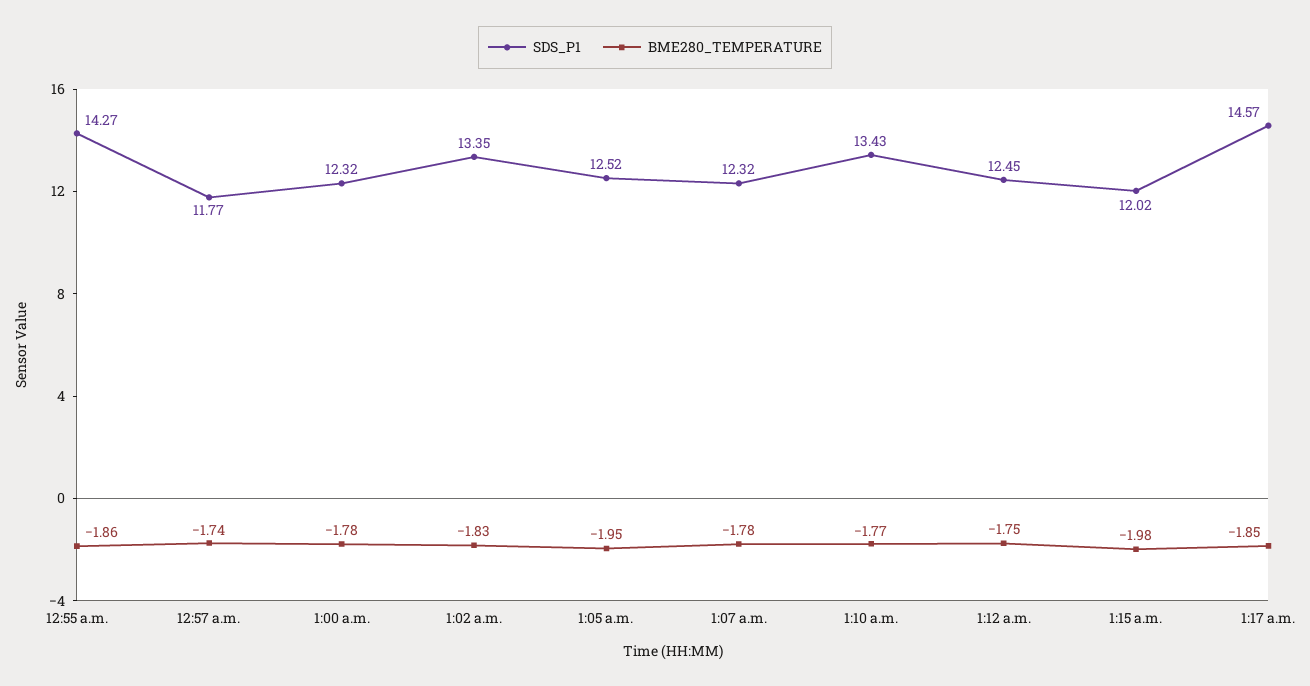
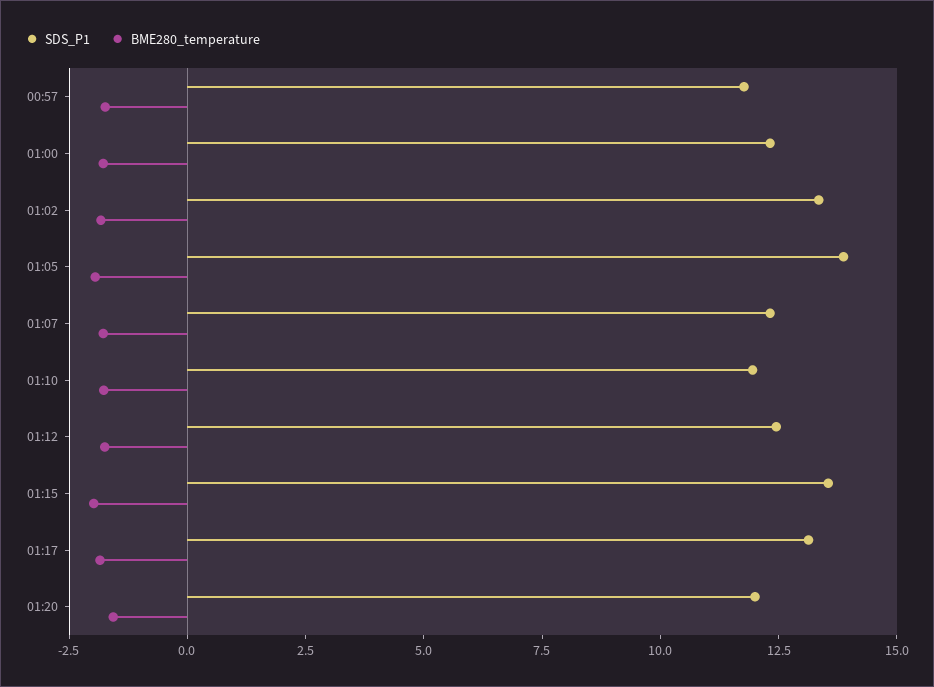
SDS_P1, 12:55 a.m.: 14.27 -> none
BME280_TEMPERATURE, 12:55 a.m.: -1.86 -> none
SDS_P1, 1:05 a.m.: 12.52 -> 14
SDS_P1, 1:10 a.m.: 13.43 -> 12
SDS_P1, 1:15 a.m.: 12.02 -> 13.5
SDS_P1, 1:17 a.m.: 14.57 -> 13
SDS_P1, 01:20: none -> 12
BME280_TEMPERATURE, 01:20: none -> -1.5

